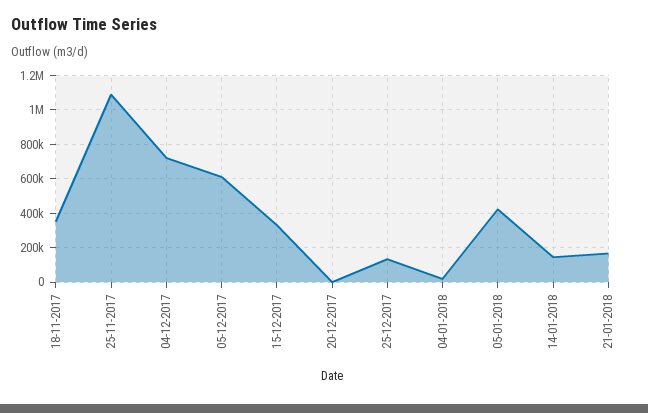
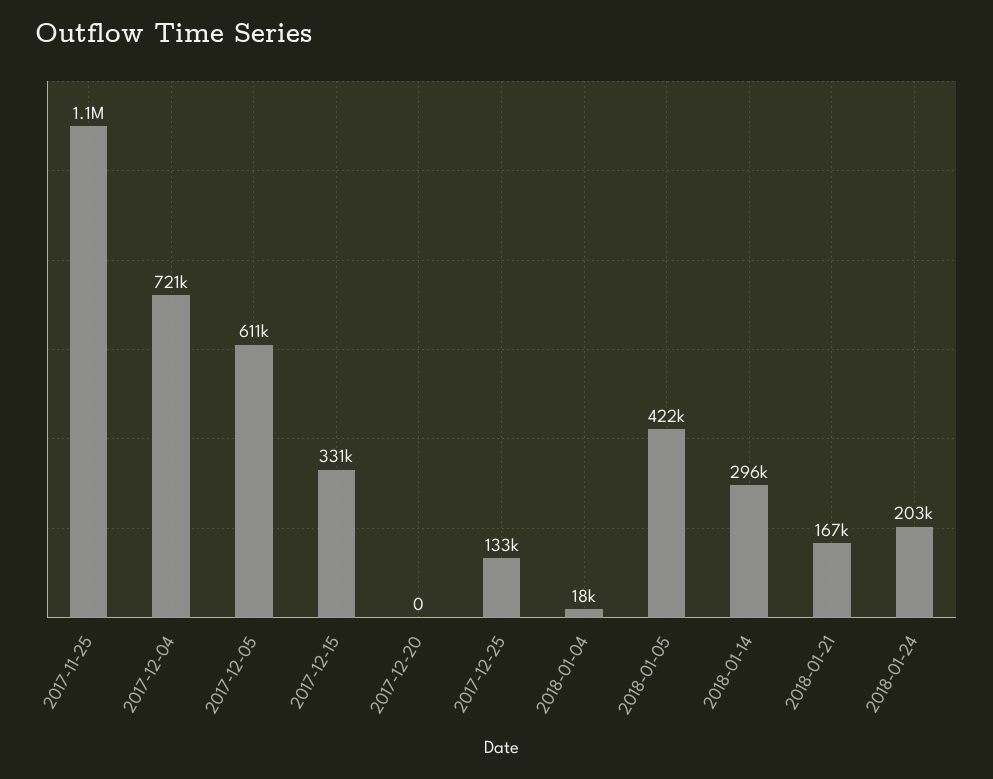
18-11-2017: 350000 -> none
14-01-2018: 150000 -> 296000
2018-01-24: none -> 203000

